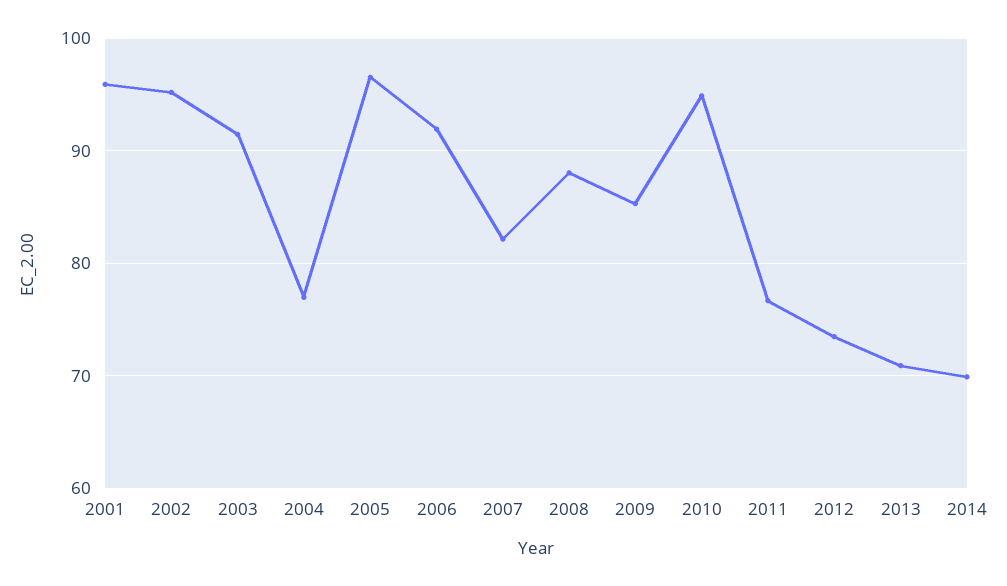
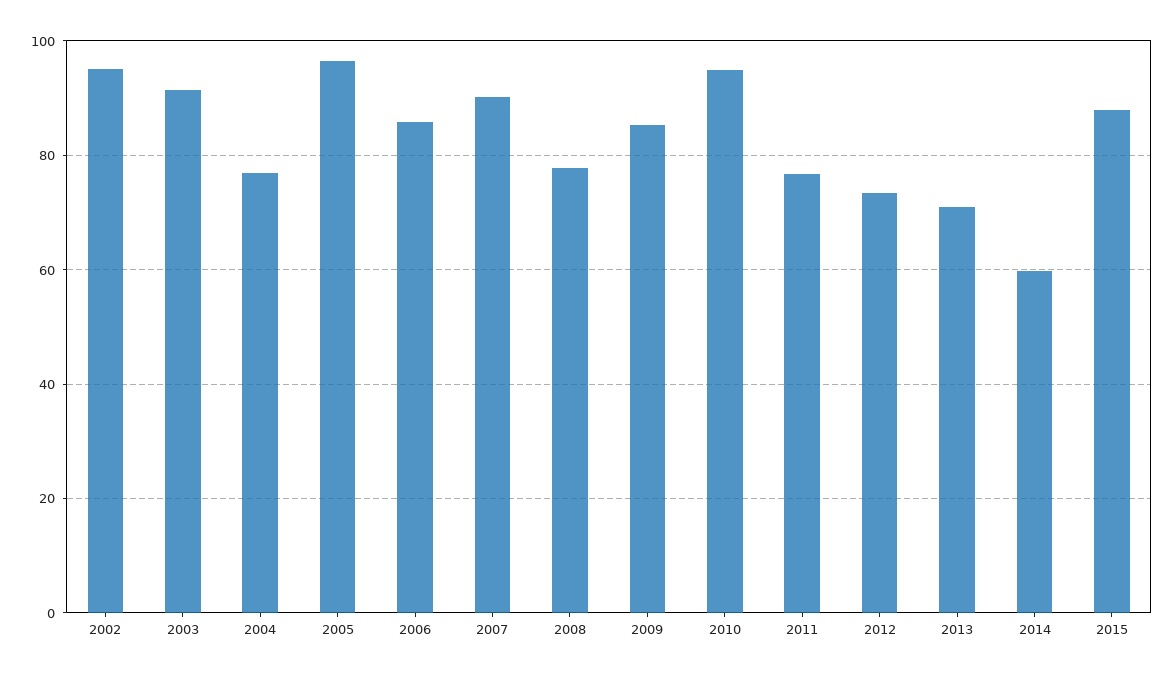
2001: 96 -> none
2006: 92 -> 86
2007: 82 -> 90
2008: 88 -> 78
2014: 70 -> 60
2015: none -> 88

